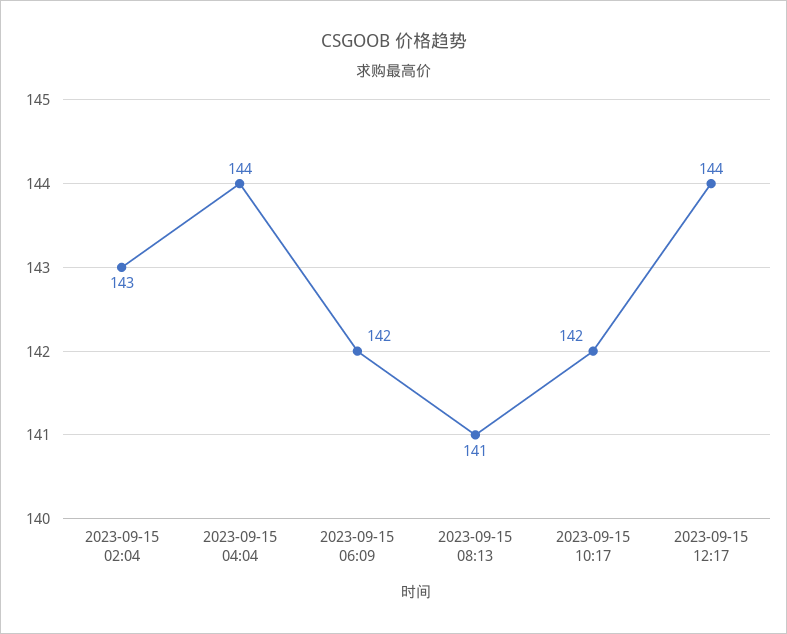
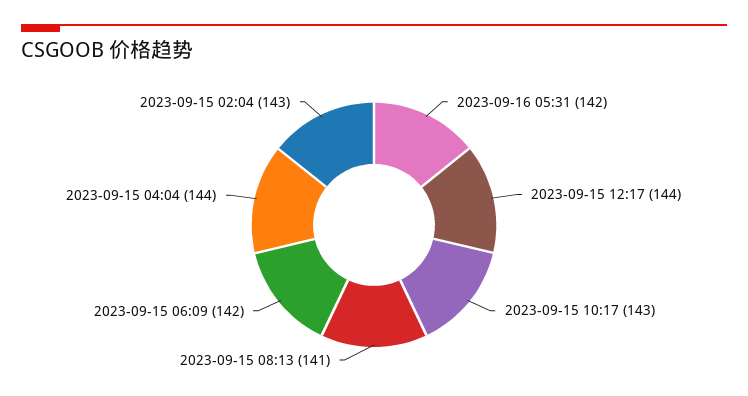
2023-09-15 10:17: 142 -> 143
2023-09-16 05:31: none -> 142

